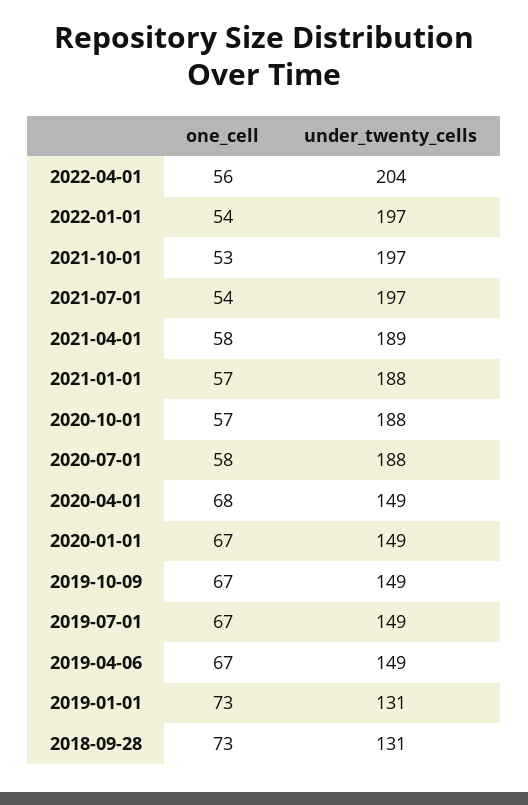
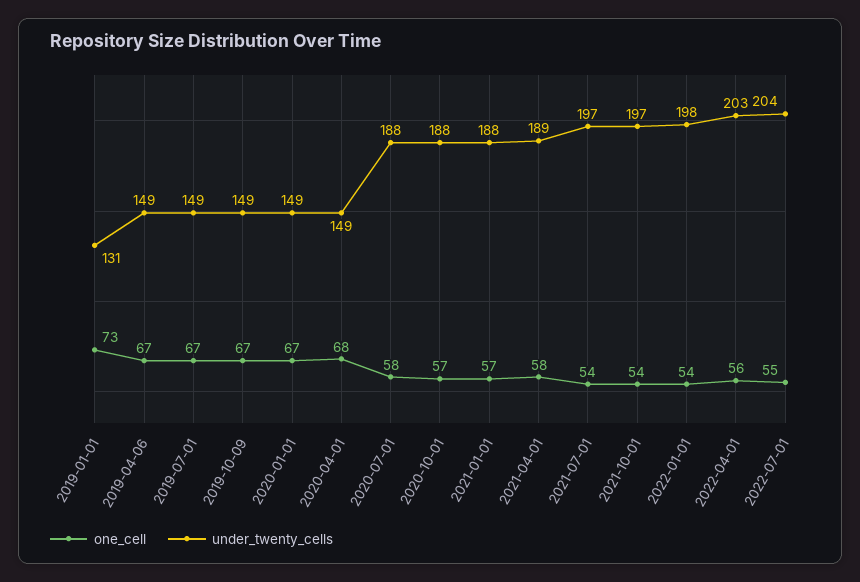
under_twenty_cells, 2022-04-01: 204 -> 203
under_twenty_cells, 2022-01-01: 197 -> 198
one_cell, 2021-10-01: 53 -> 54
one_cell, 2018-09-28: 73 -> none
under_twenty_cells, 2018-09-28: 131 -> none
one_cell, 2022-07-01: none -> 55
under_twenty_cells, 2022-07-01: none -> 204

